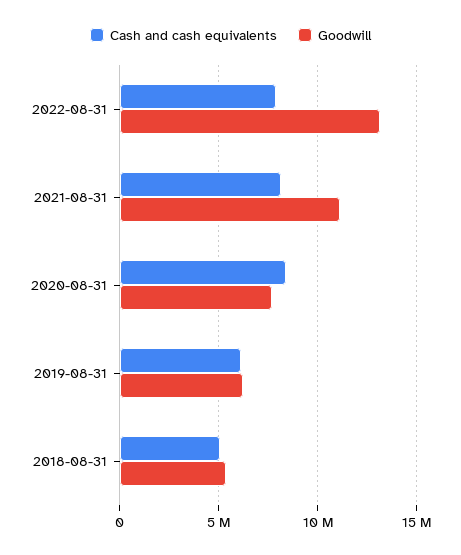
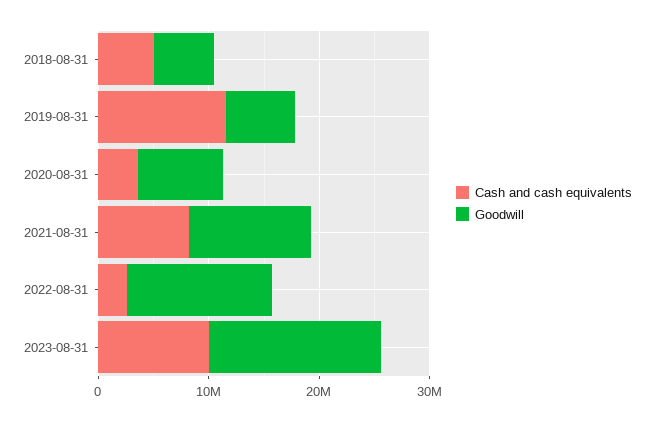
Cash and cash equivalents, 2022-08-31: 8000000 -> 2000000
Cash and cash equivalents, 2020-08-31: 8500000 -> 4000000
Cash and cash equivalents, 2019-08-31: 6000000 -> 12000000
Cash and cash equivalents, 2023-08-31: none -> 10000000
Goodwill, 2023-08-31: none -> 16000000

